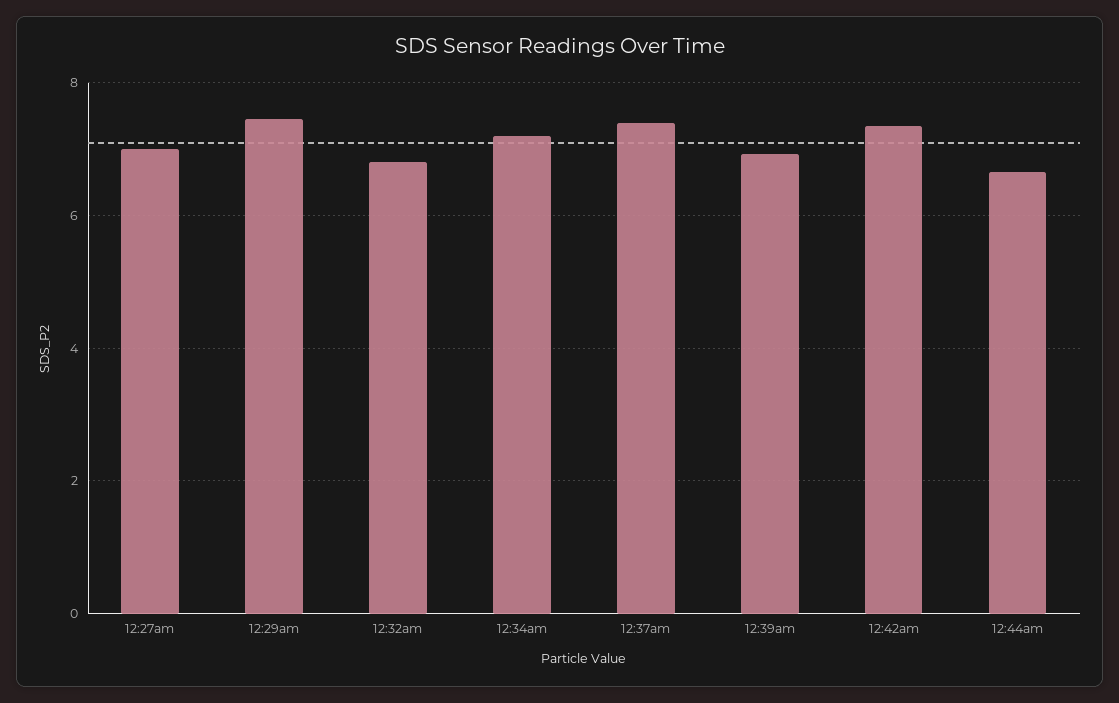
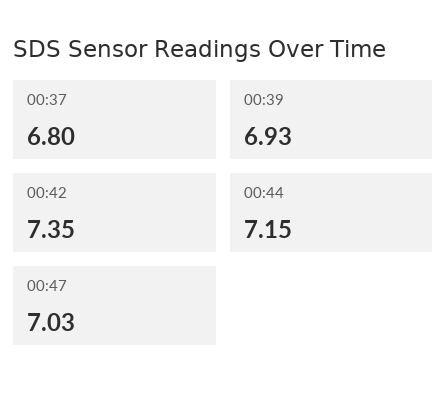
12:27am: 7 -> none
12:29am: 7.4 -> none
12:32am: 6.8 -> none
12:34am: 7.2 -> none
12:37am: 7.4 -> 6.8
12:44am: 6.6 -> 7.15
00:47: none -> 7.03

